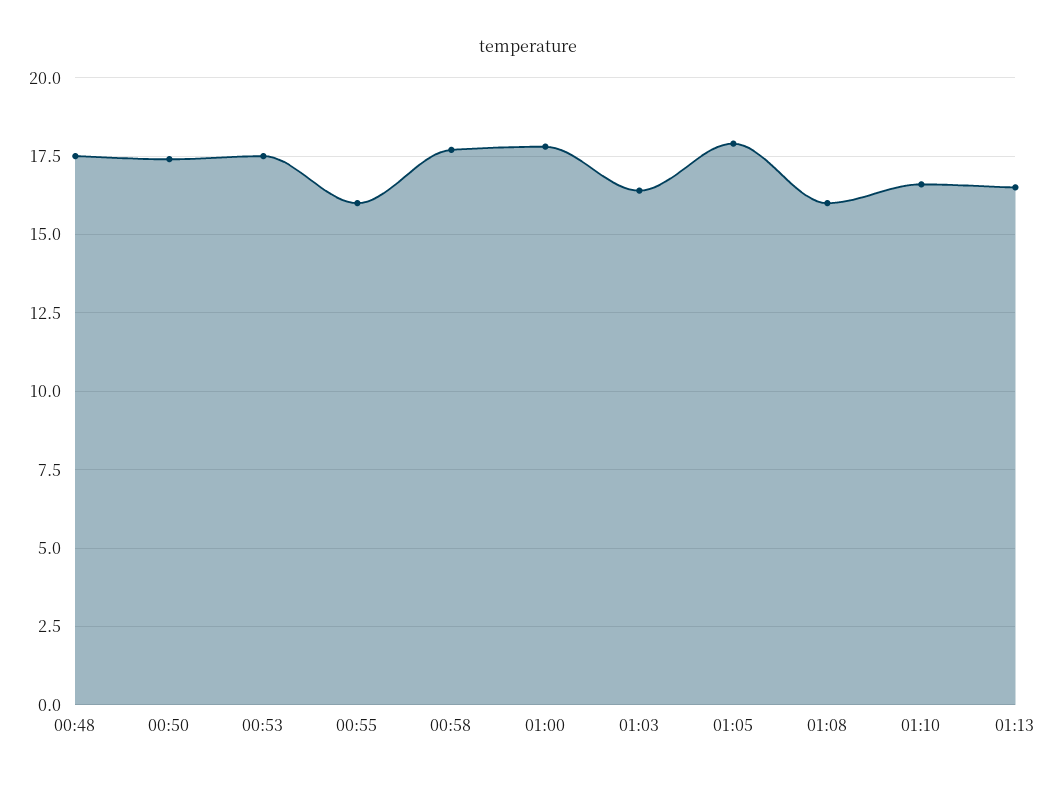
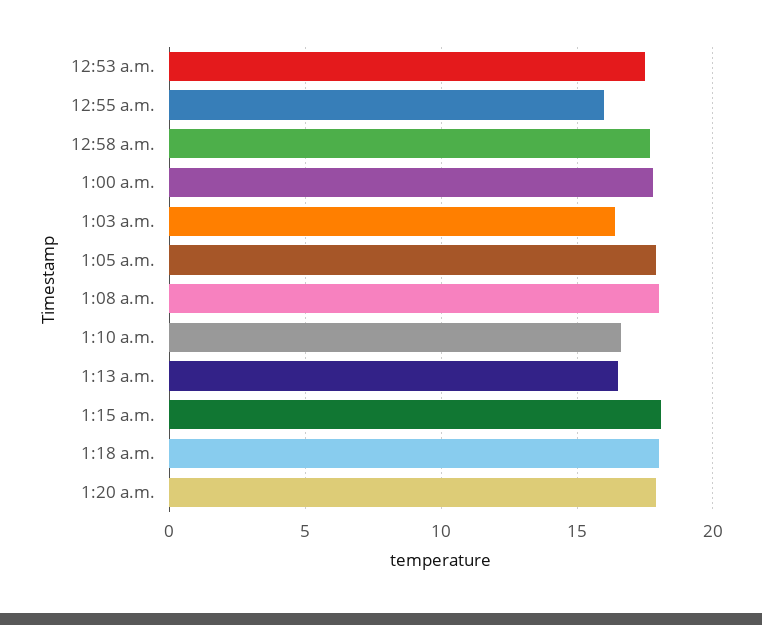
00:48: 17.5 -> none
00:50: 17.5 -> none
01:08: 16 -> 18
1:15 a.m.: none -> 18
1:18 a.m.: none -> 18
1:20 a.m.: none -> 18

